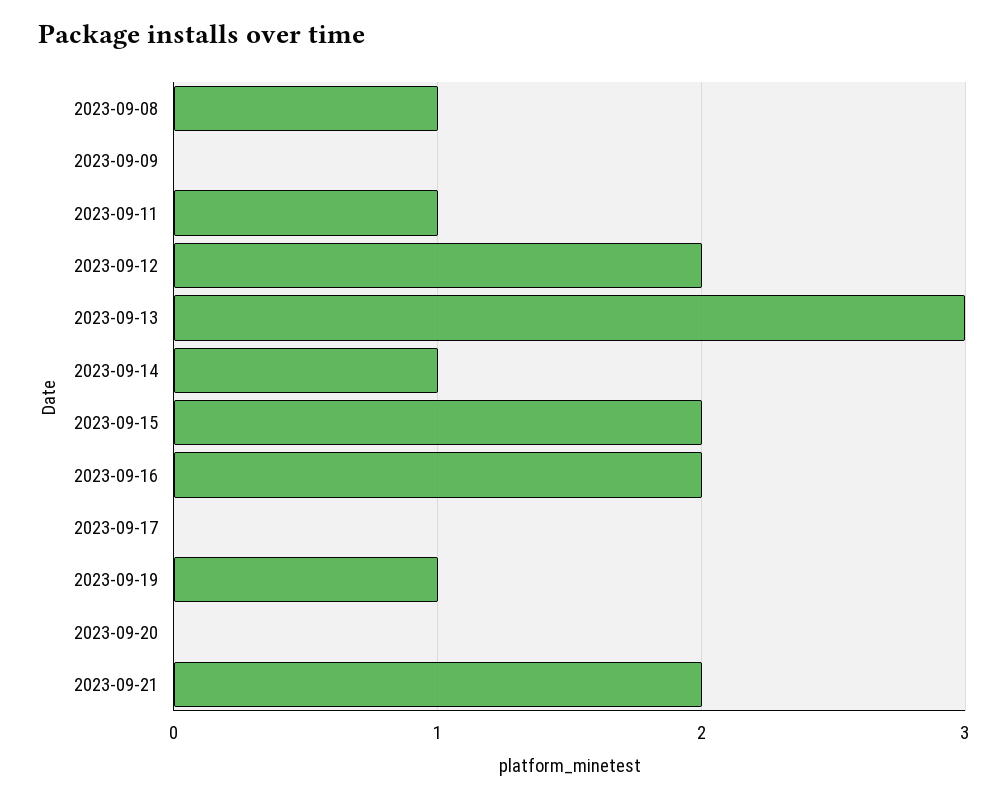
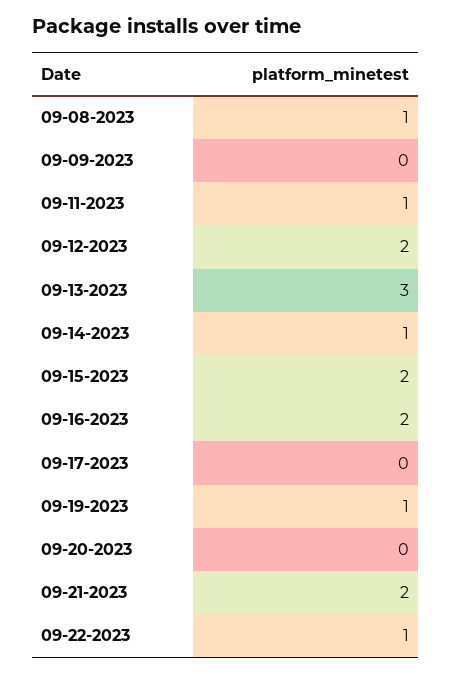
09-22-2023: none -> 1

